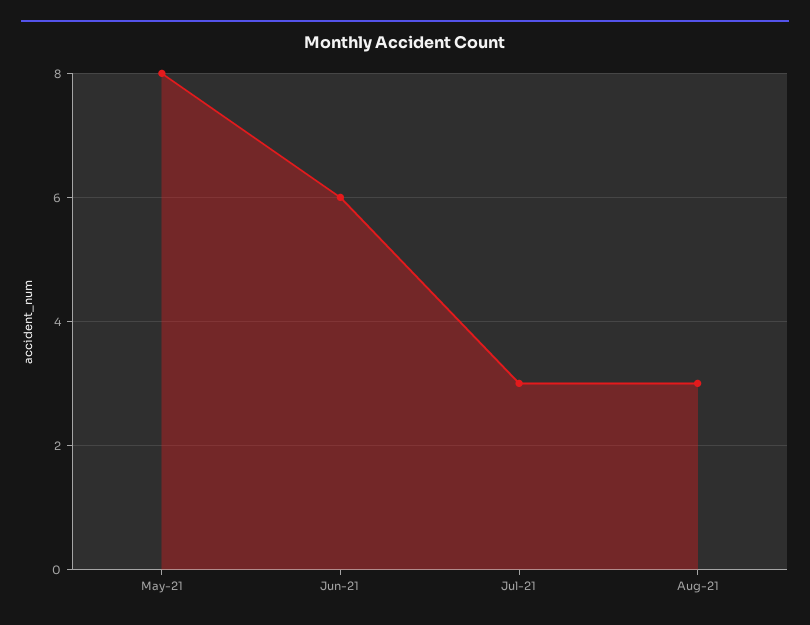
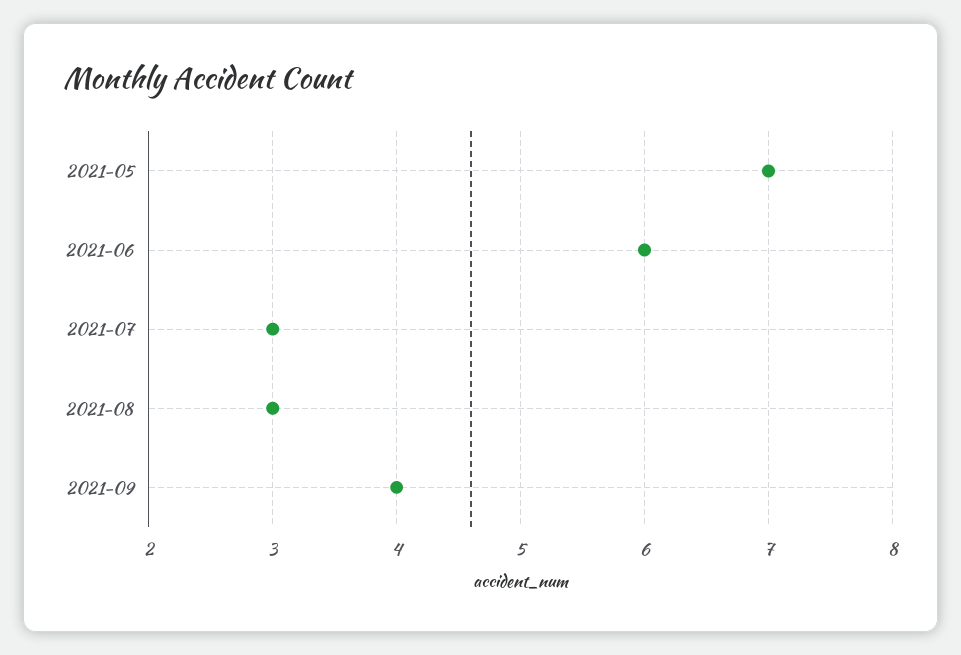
May-21: 8 -> 7
2021-09: none -> 4

